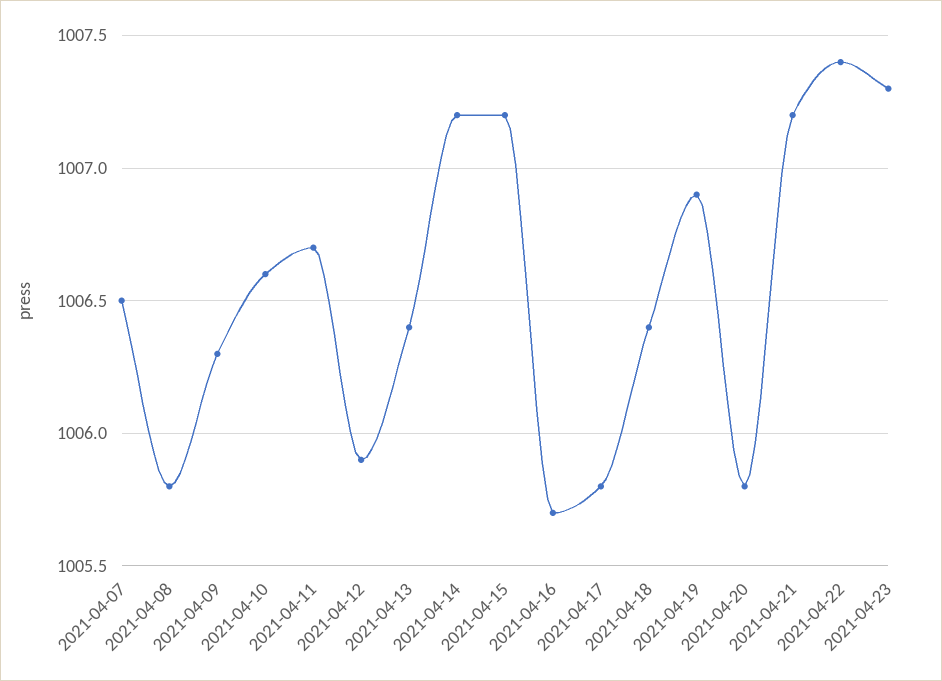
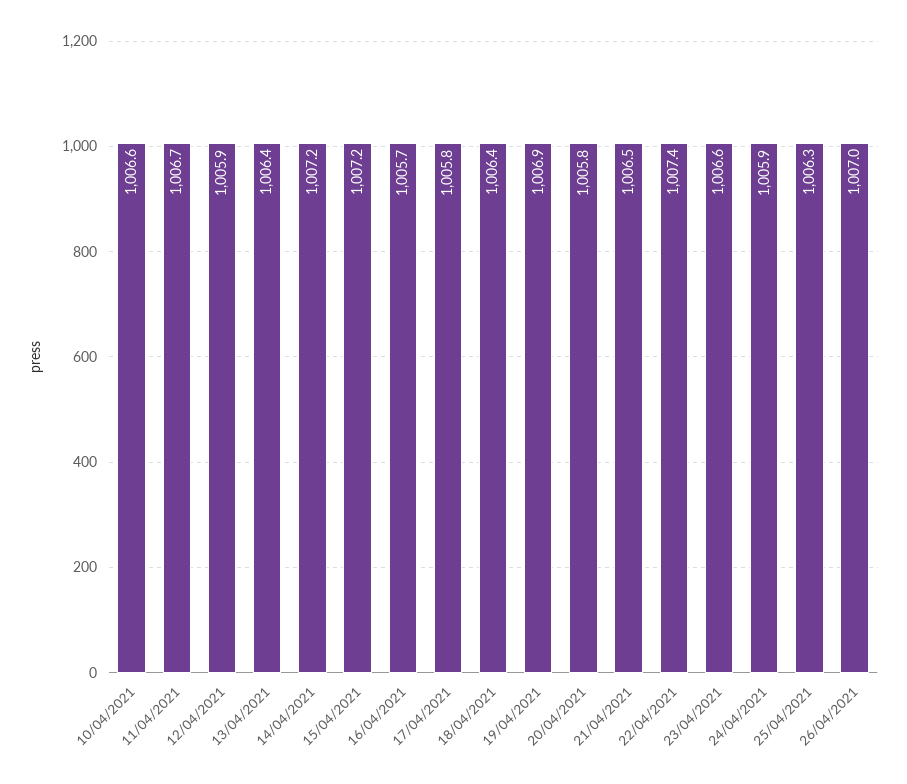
2021-04-07: 1006.5 -> none
2021-04-08: 1005.8 -> none
2021-04-09: 1006.3 -> none
2021-04-21: 1007.2 -> 1006.5
2021-04-23: 1007.3 -> 1006.6
24/04/2021: none -> 1005.9
25/04/2021: none -> 1006.3
26/04/2021: none -> 1007

